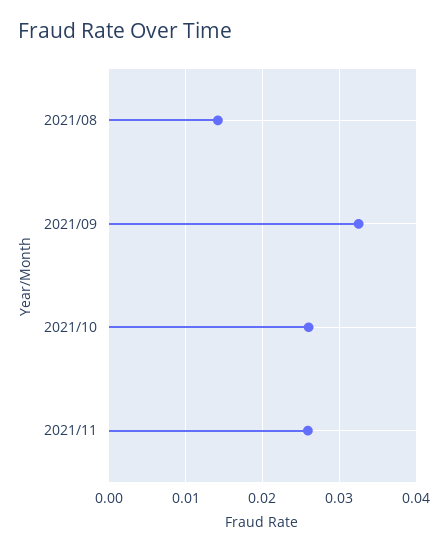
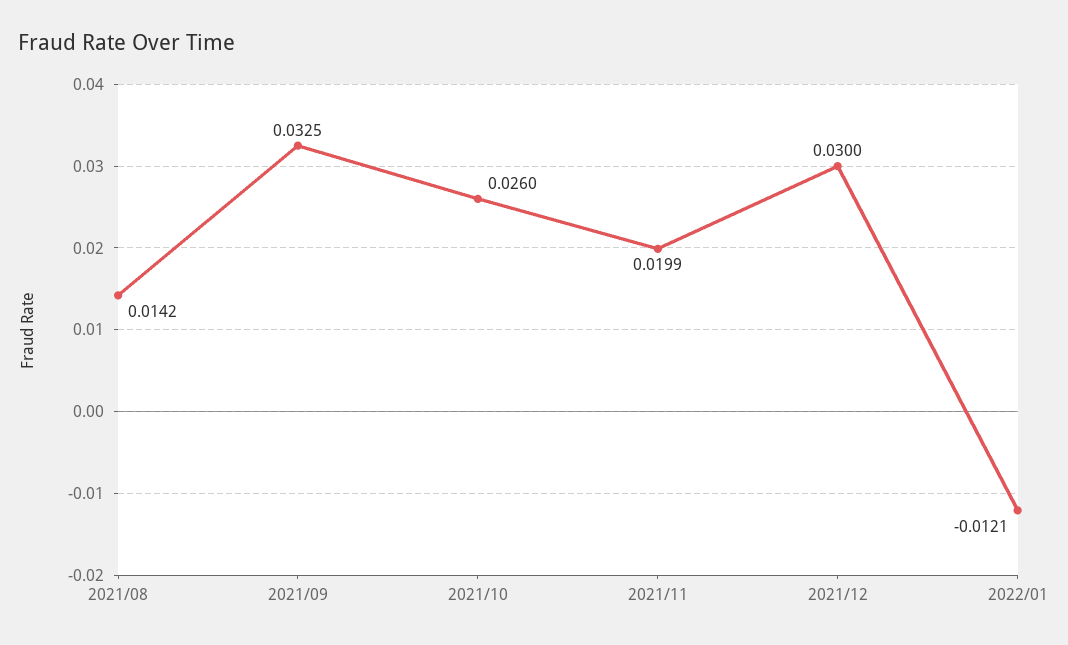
2021/11: 0.026 -> 0.0199
2021/12: none -> 0.03
2022/01: none -> -0.0121

